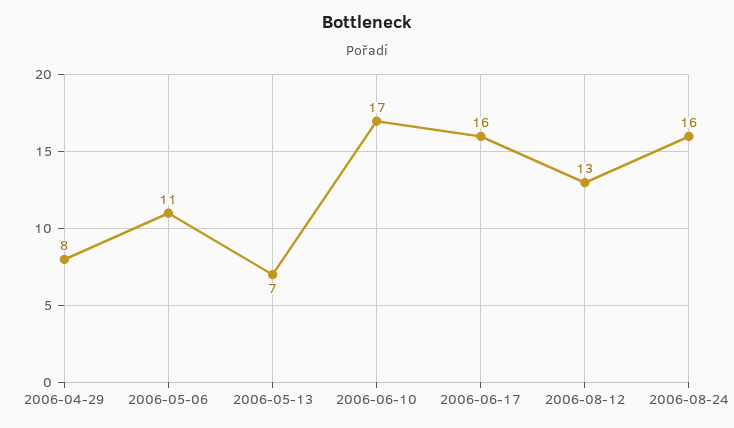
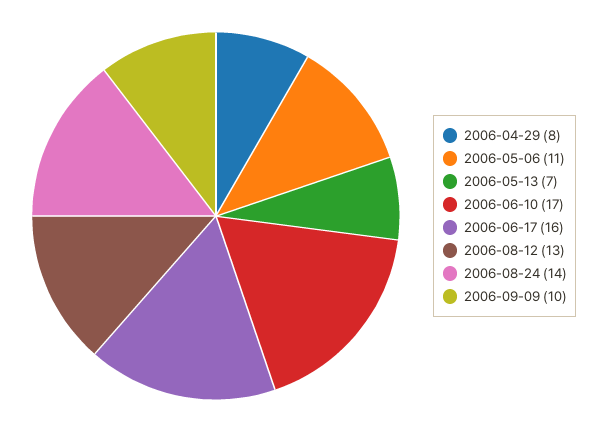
2006-08-24: 16 -> 14
2006-09-09: none -> 10

